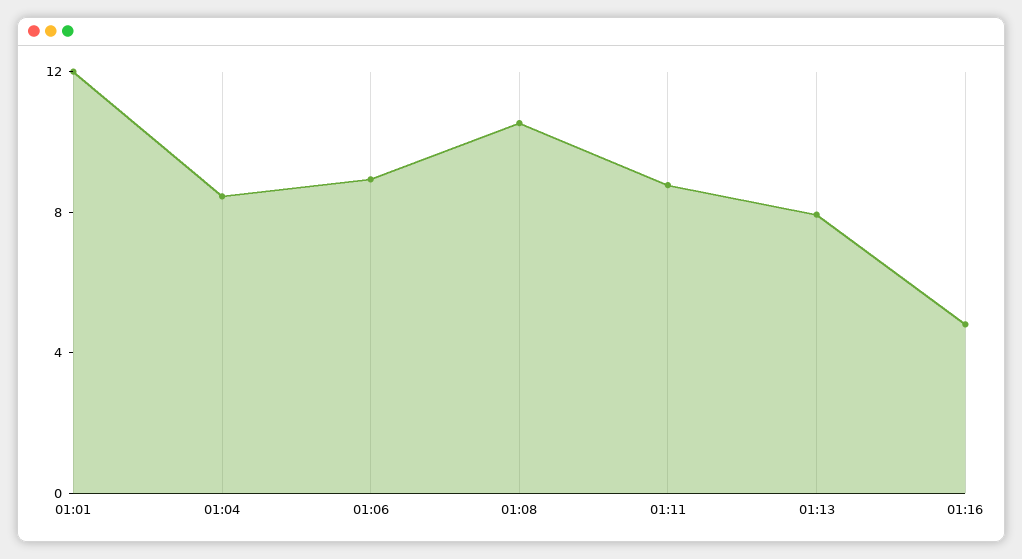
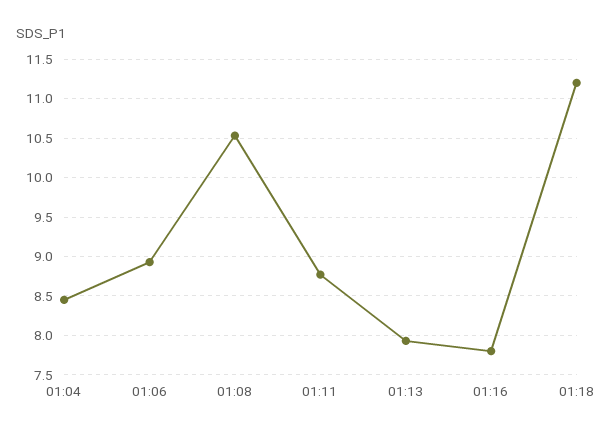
01:01: 12 -> none
01:16: 5 -> 7.8
01:18: none -> 11.2

